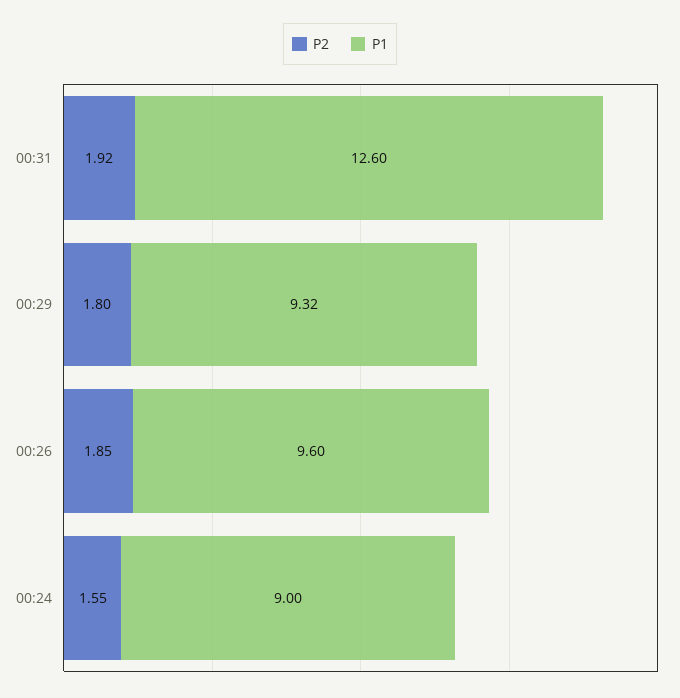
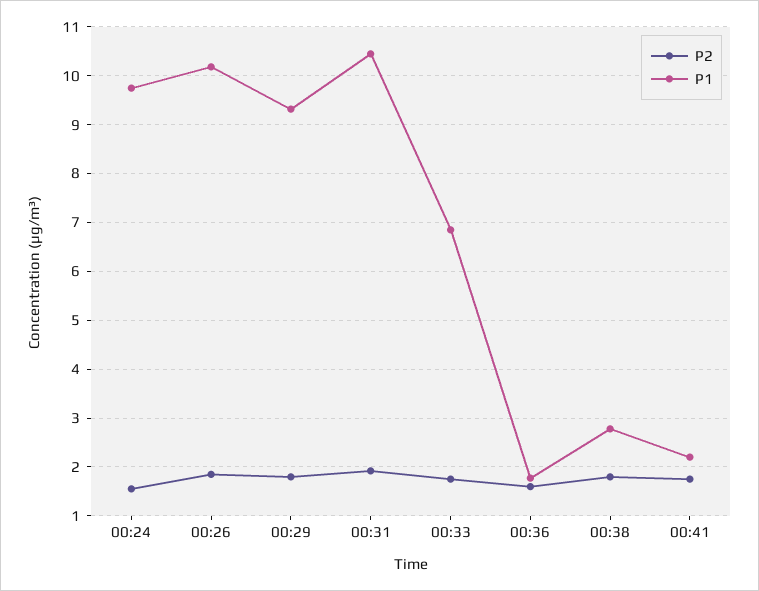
P1, 00:31: 12.6 -> 10.4
P1, 00:26: 9.6 -> 10.2
P1, 00:24: 9 -> 9.8
P2, 00:33: none -> 1.8
P1, 00:33: none -> 6.8
P2, 00:36: none -> 1.6
P1, 00:36: none -> 1.8
P2, 00:38: none -> 1.8
P1, 00:38: none -> 2.8
P2, 00:41: none -> 1.8
P1, 00:41: none -> 2.2

